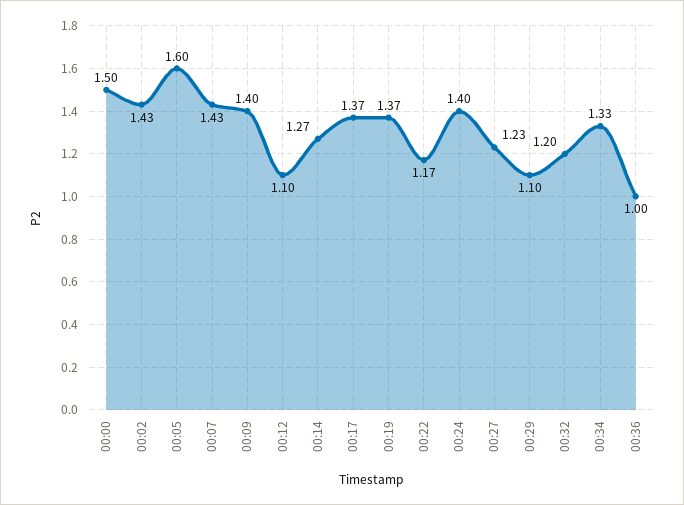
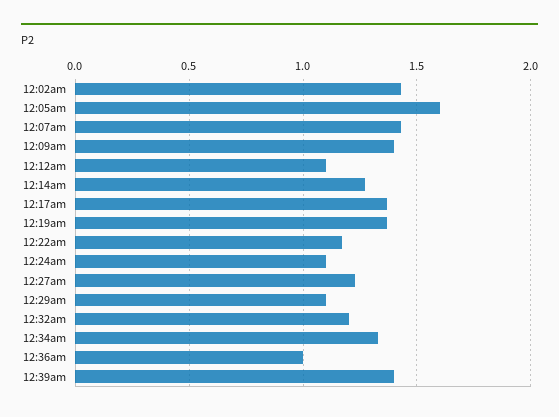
00:00: 1.5 -> none
00:24: 1.4 -> 1.1
12:39am: none -> 1.4

